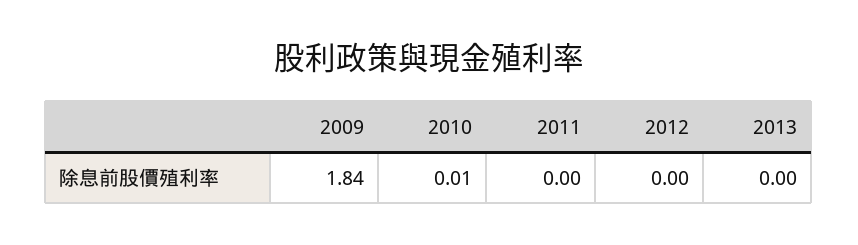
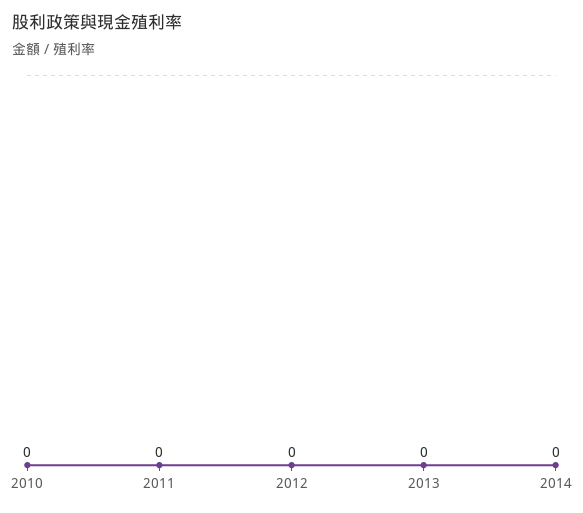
2009: 1.84 -> none
2010: 0.01 -> 0
2014: none -> 0

